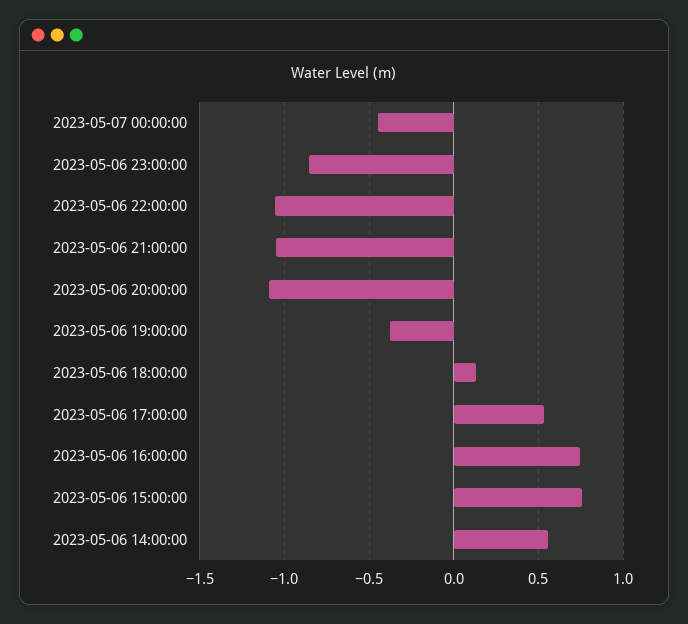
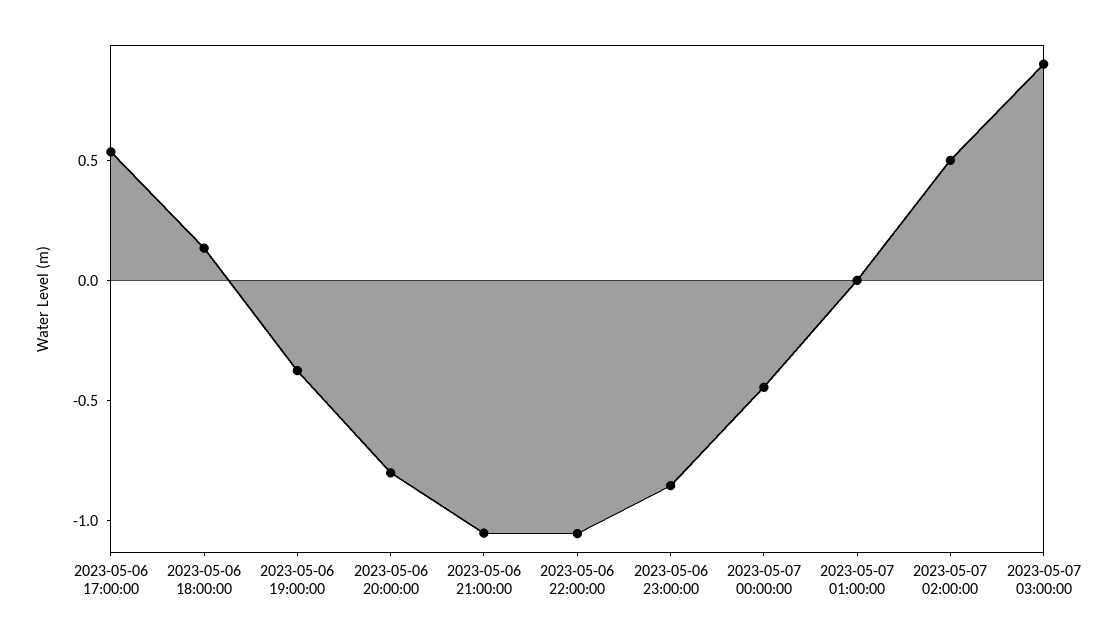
2023-05-06 20:00:00: -1.1 -> -0.8
2023-05-06 16:00:00: 0.75 -> none
2023-05-06 15:00:00: 0.75 -> none
2023-05-06 14:00:00: 0.55 -> none
2023-05-07 01:00:00: none -> 0
2023-05-07 02:00:00: none -> 0.5
2023-05-07 03:00:00: none -> 0.9

